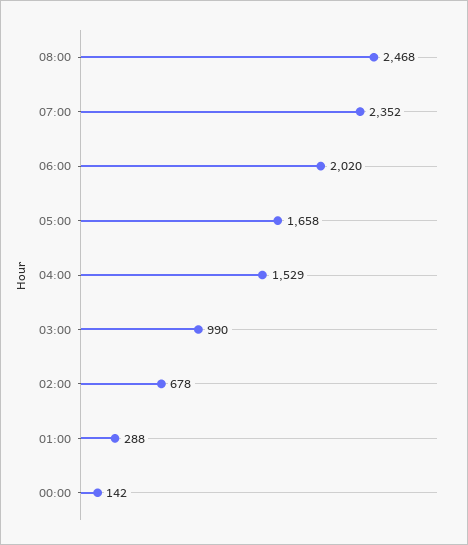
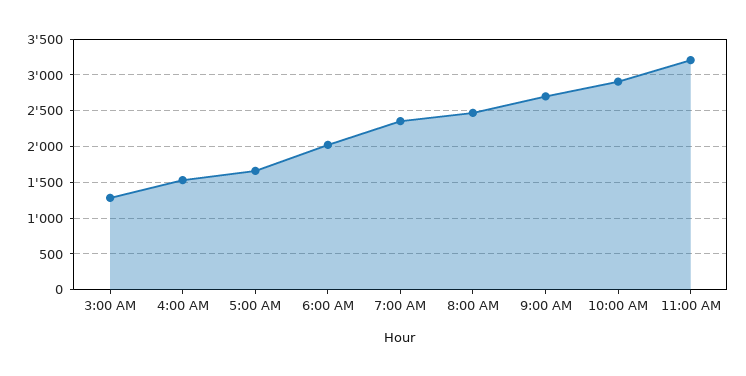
03:00: 990 -> 1300
02:00: 678 -> none
01:00: 288 -> none
00:00: 142 -> none
9:00 AM: none -> 2700
10:00 AM: none -> 2900
11:00 AM: none -> 3200

